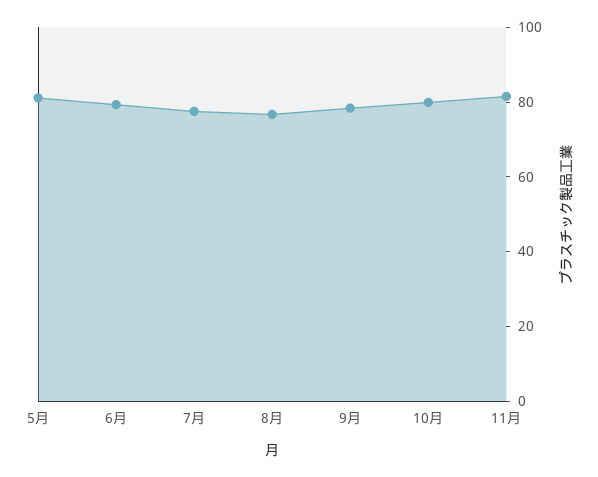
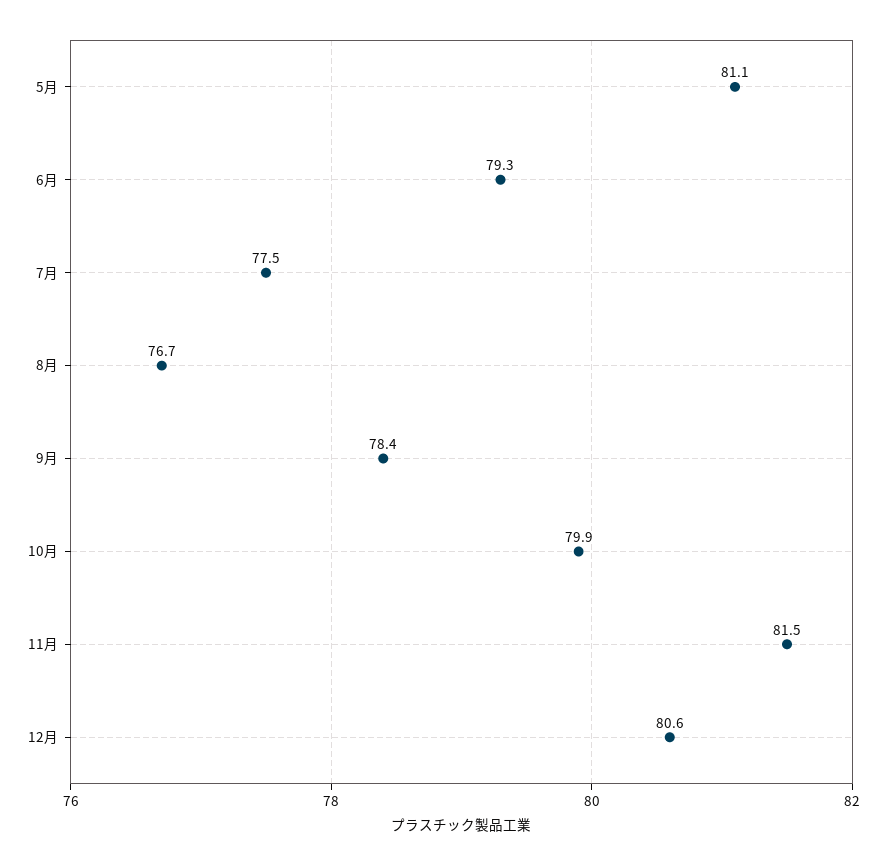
12月: none -> 80.6

